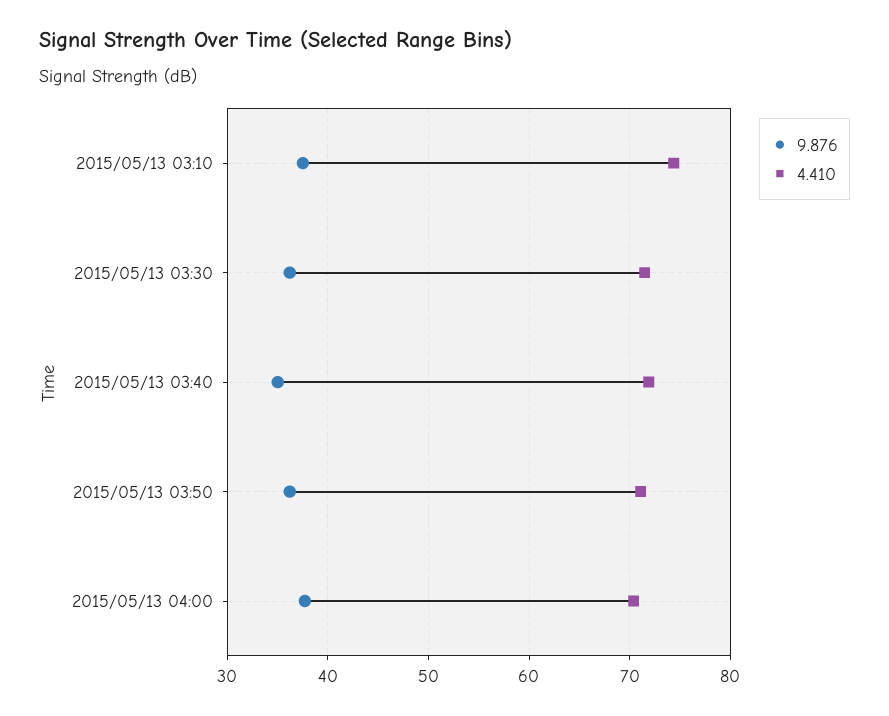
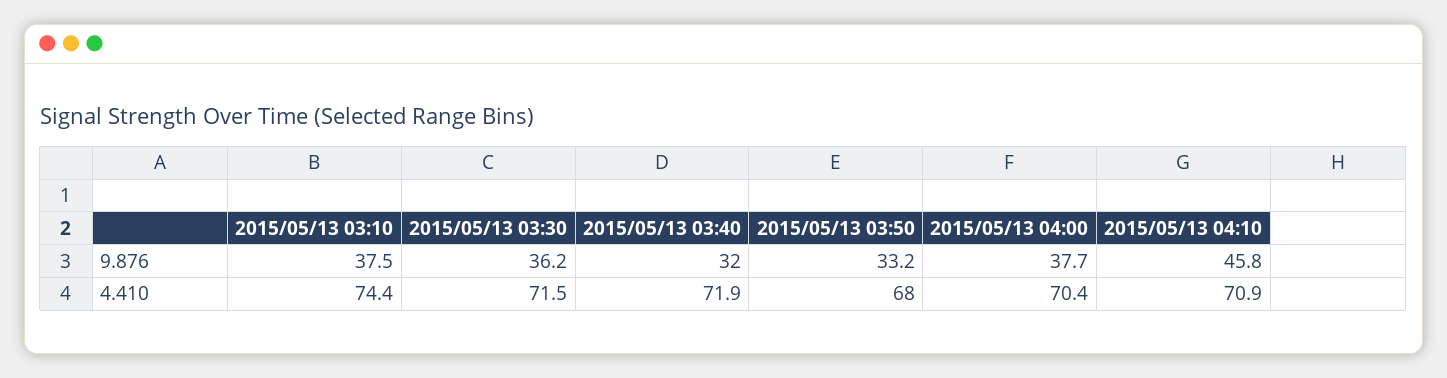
9.876, 2015/05/13 03:40: 35 -> 32
9.876, 2015/05/13 03:50: 36 -> 33.2
4.410, 2015/05/13 03:50: 71 -> 68
9.876, 2015/05/13 04:10: none -> 45.8
4.410, 2015/05/13 04:10: none -> 70.9

